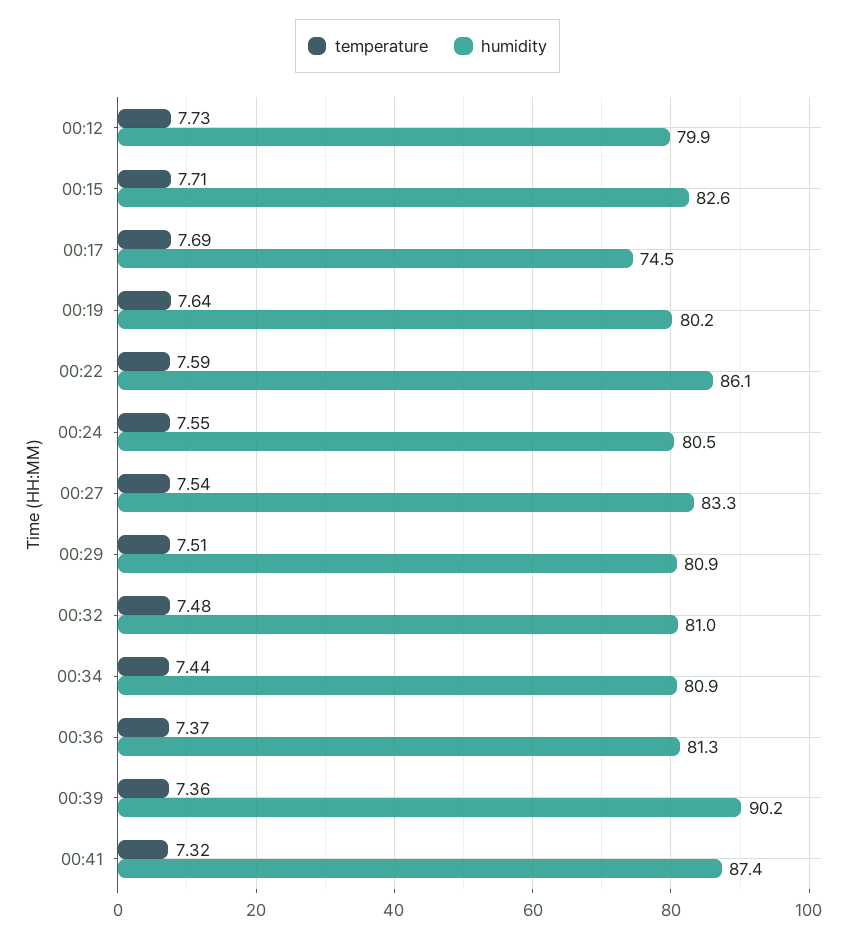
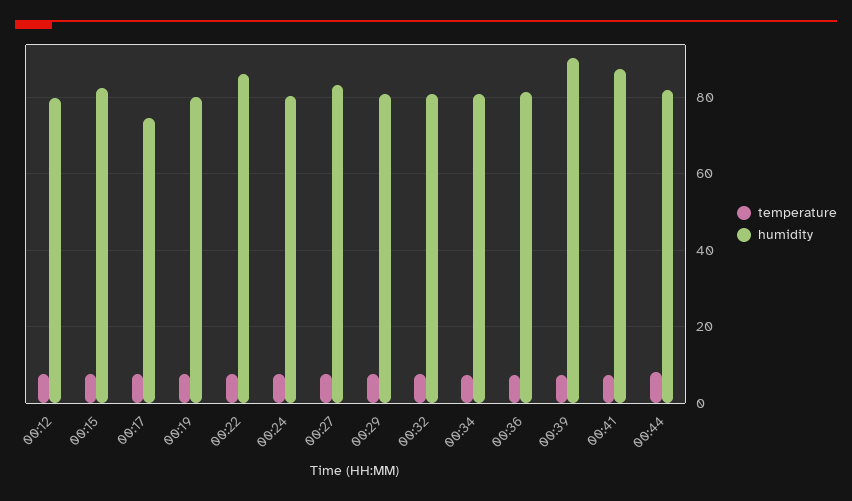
temperature, 00:44: none -> 8
humidity, 00:44: none -> 82

